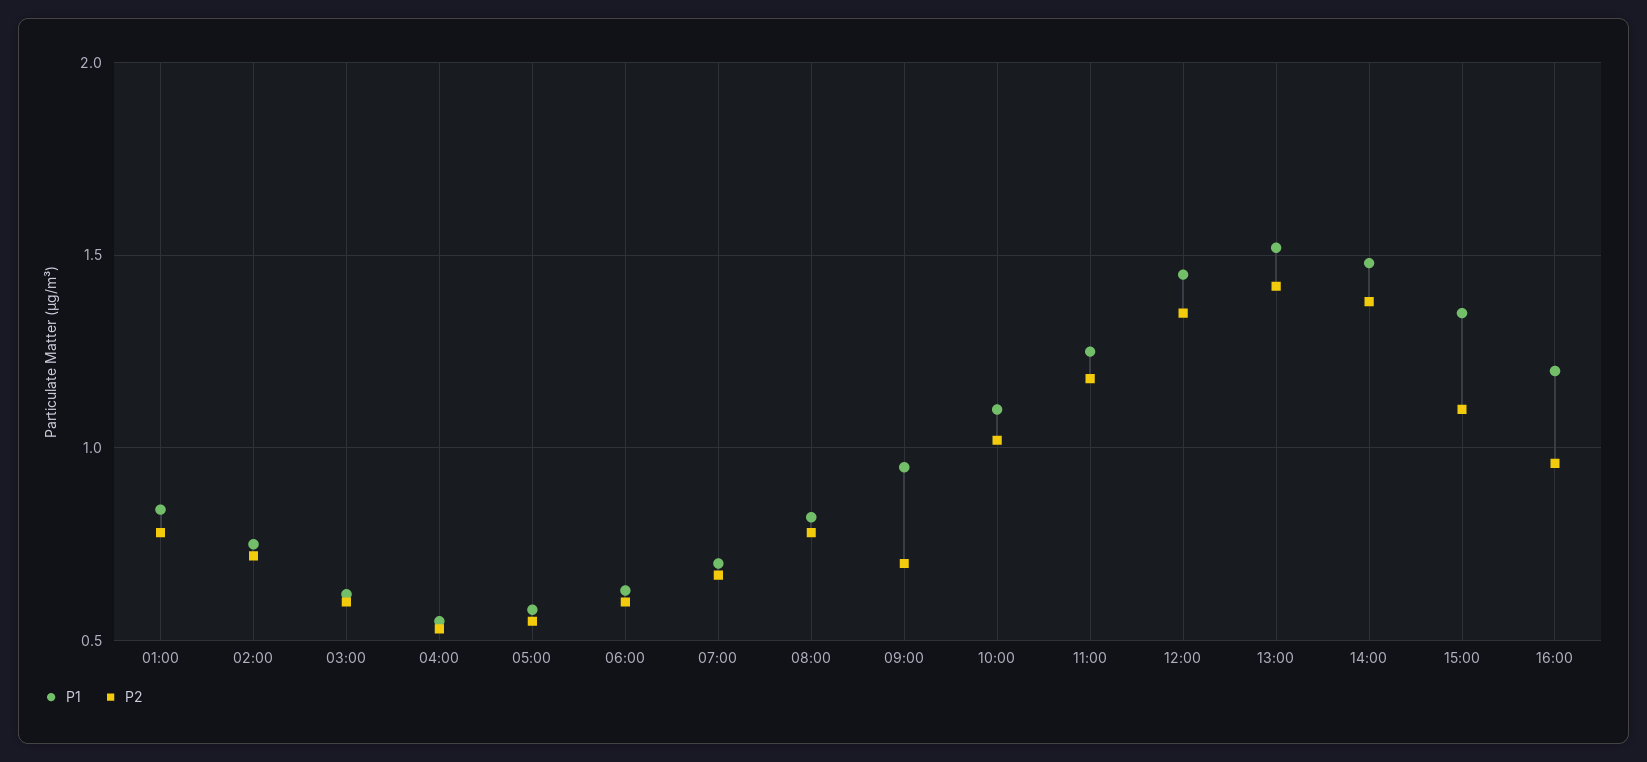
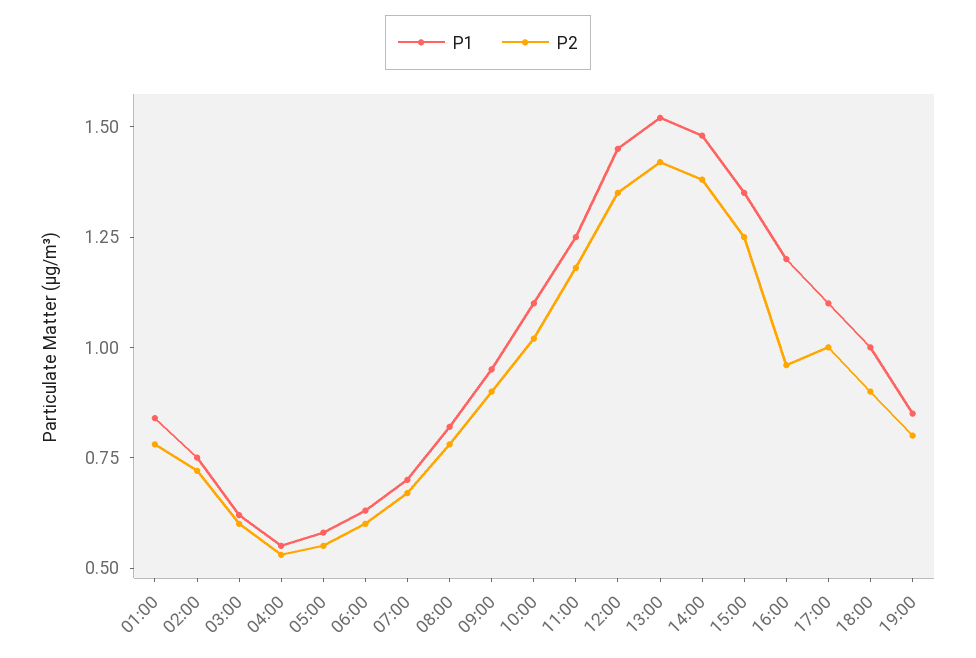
P2, 09:00: 0.7 -> 0.9
P2, 15:00: 1.1 -> 1.25
P1, 17:00: none -> 1.1
P2, 17:00: none -> 1
P1, 18:00: none -> 1
P2, 18:00: none -> 0.9
P1, 19:00: none -> 0.85
P2, 19:00: none -> 0.8

